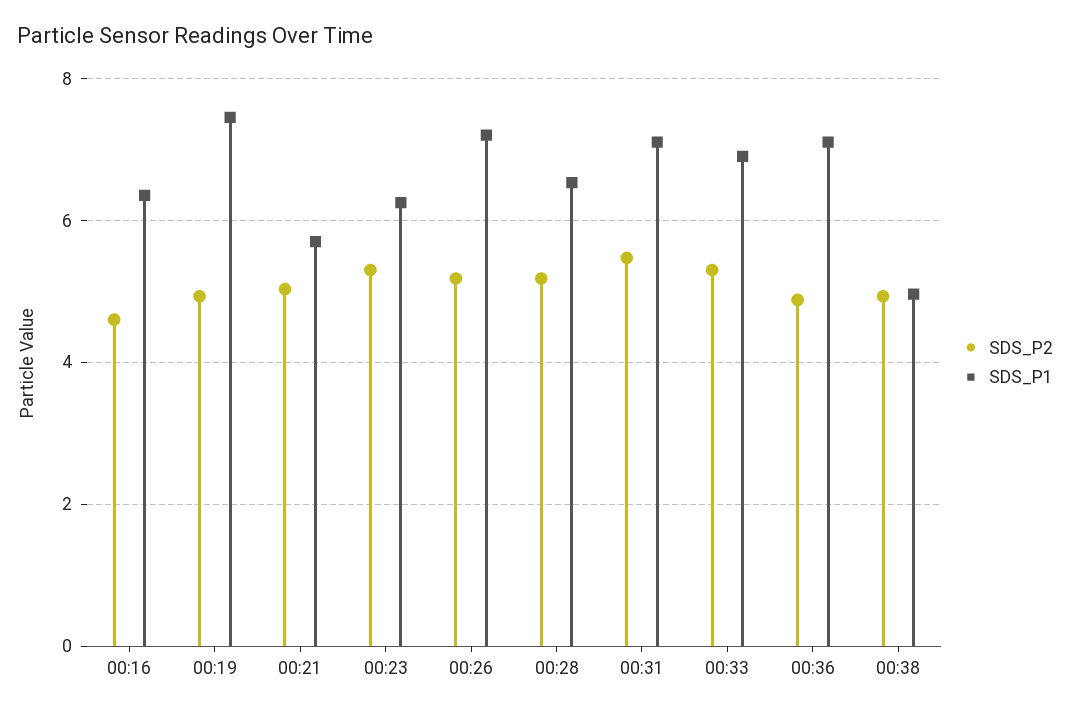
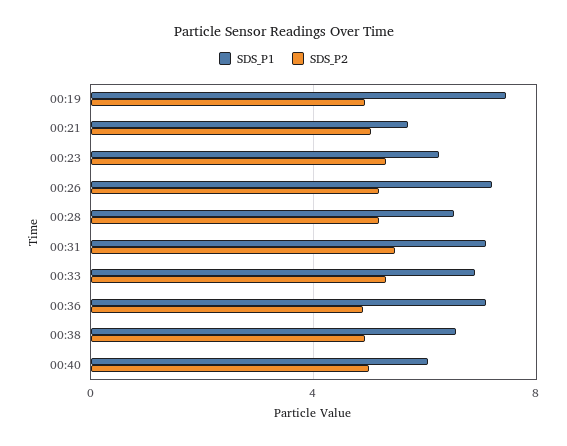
SDS_P2, 00:16: 4.6 -> none
SDS_P1, 00:16: 6.4 -> none
SDS_P1, 00:38: 5 -> 6.5
SDS_P1, 00:40: none -> 6
SDS_P2, 00:40: none -> 5

